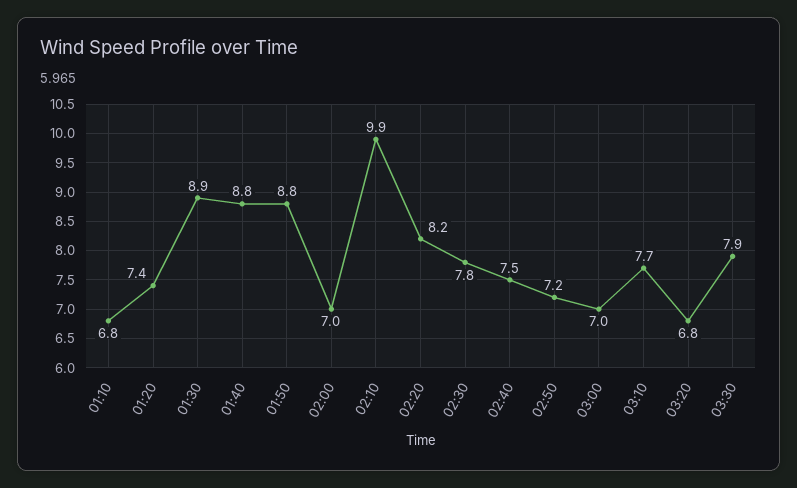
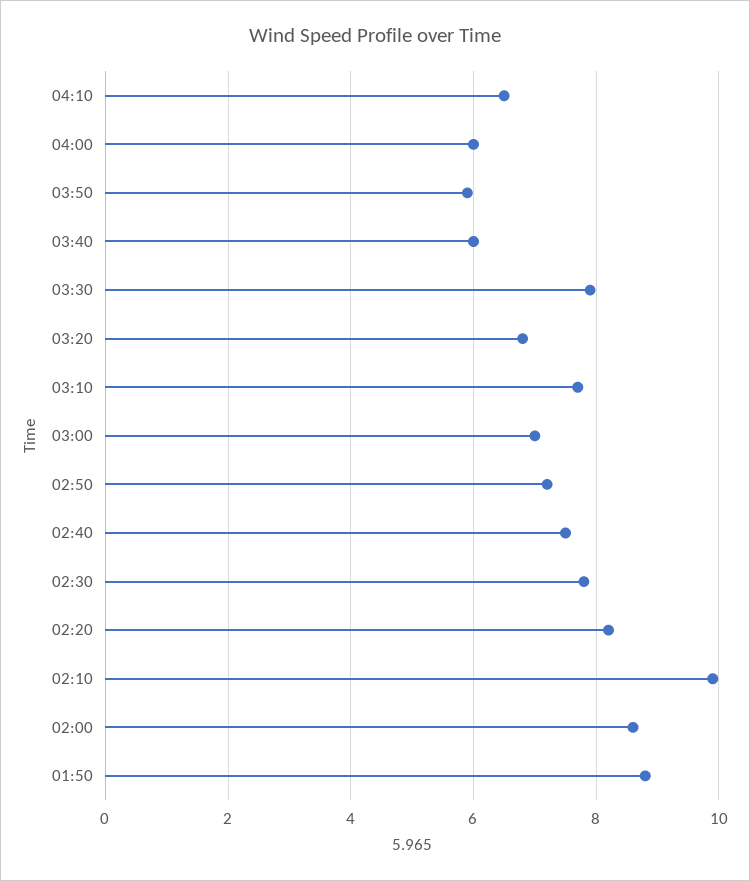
01:10: 6.8 -> none
01:20: 7.4 -> none
01:30: 8.9 -> none
01:40: 8.8 -> none
02:00: 7 -> 8.5
04:10: none -> 6.5
04:00: none -> 6
03:50: none -> 6
03:40: none -> 6

